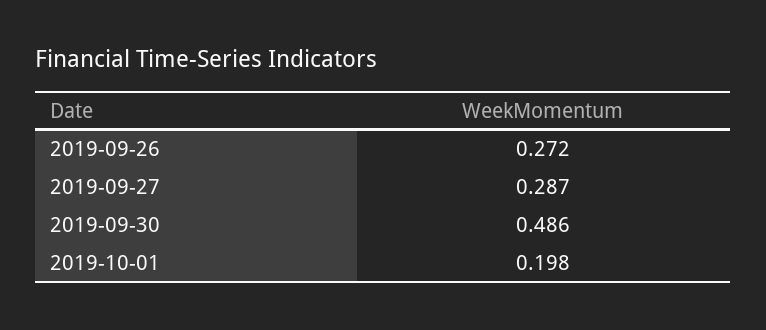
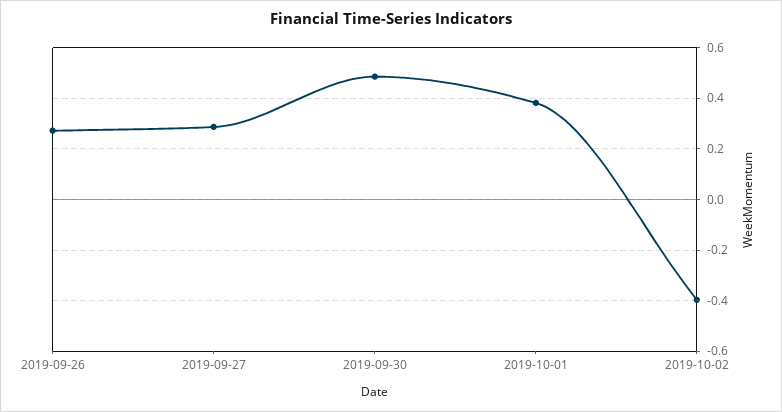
2019-10-01: 0.198 -> 0.375
2019-10-02: none -> -0.4

